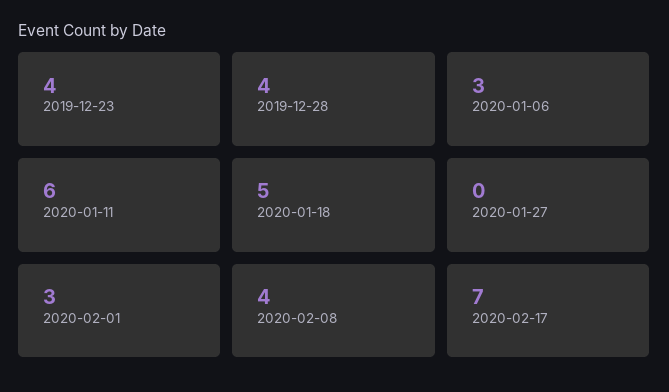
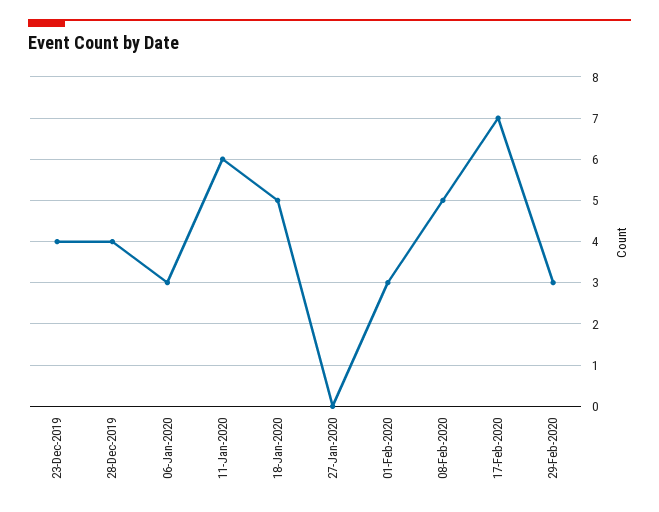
2020-02-08: 4 -> 5
29-Feb-2020: none -> 3

